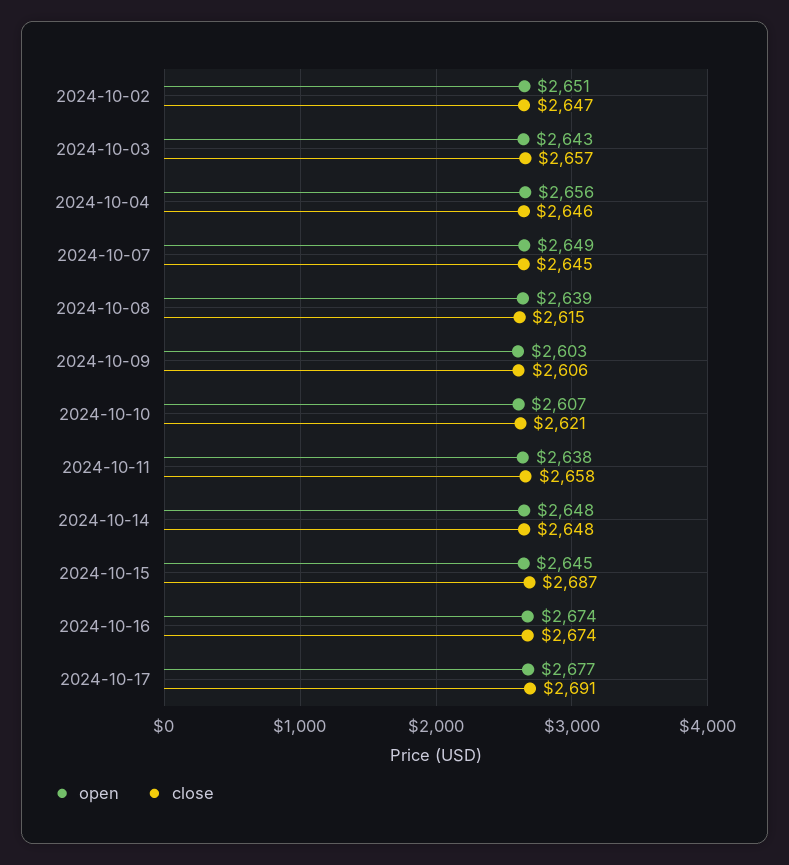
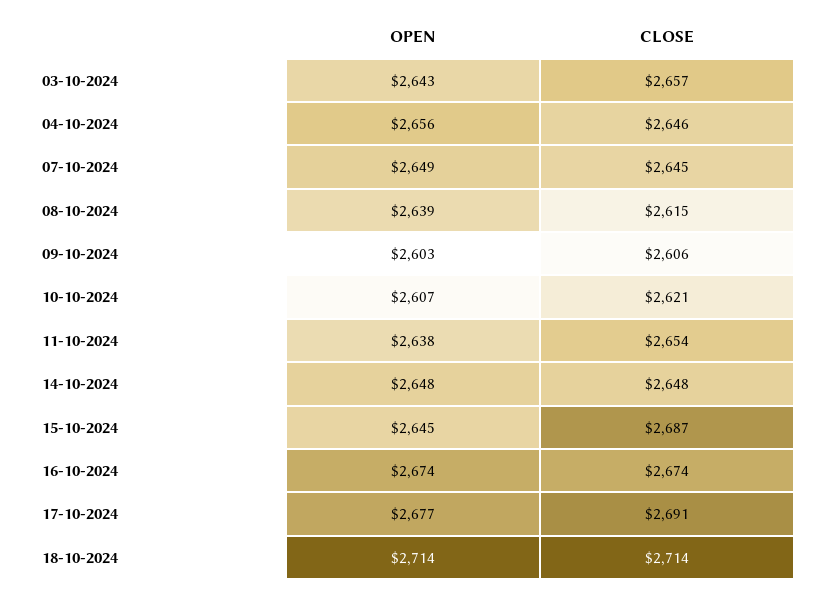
open, 2024-10-02: 2651 -> none
close, 2024-10-02: 2647 -> none
close, 2024-10-11: 2658 -> 2654
open, 18-10-2024: none -> 2714
close, 18-10-2024: none -> 2714

